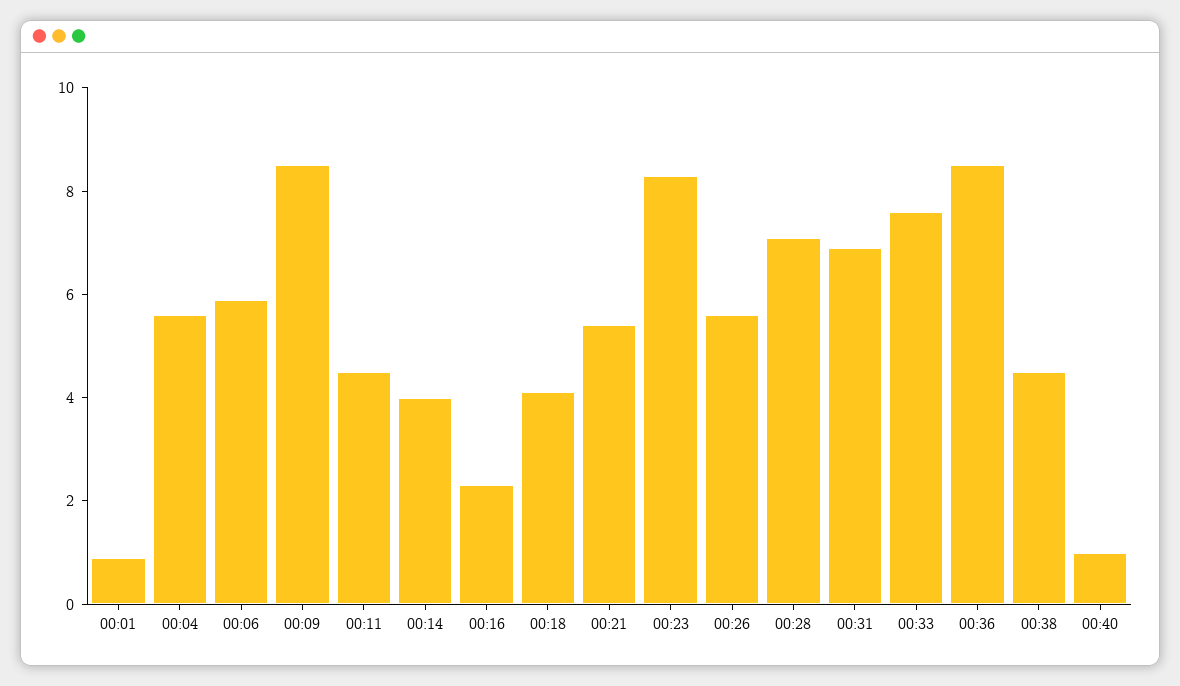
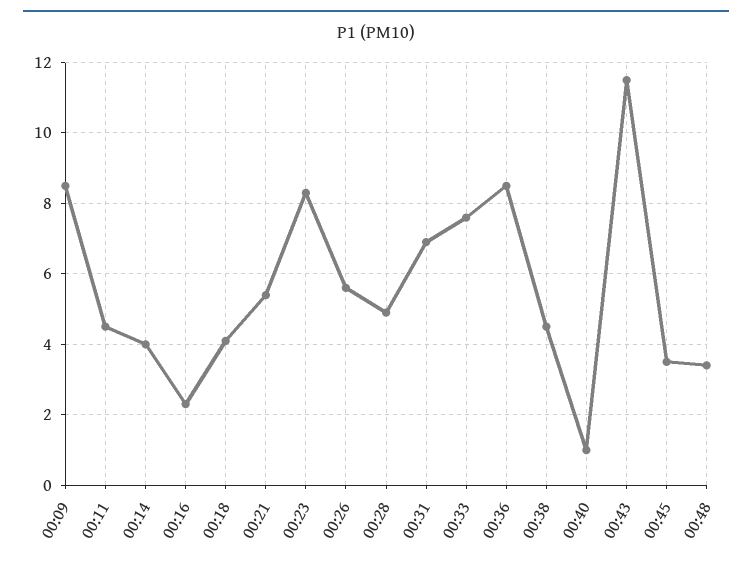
00:01: 1 -> none
00:04: 5.5 -> none
00:06: 6 -> none
00:28: 7 -> 5
00:43: none -> 11.5
00:45: none -> 3.5
00:48: none -> 3.5

